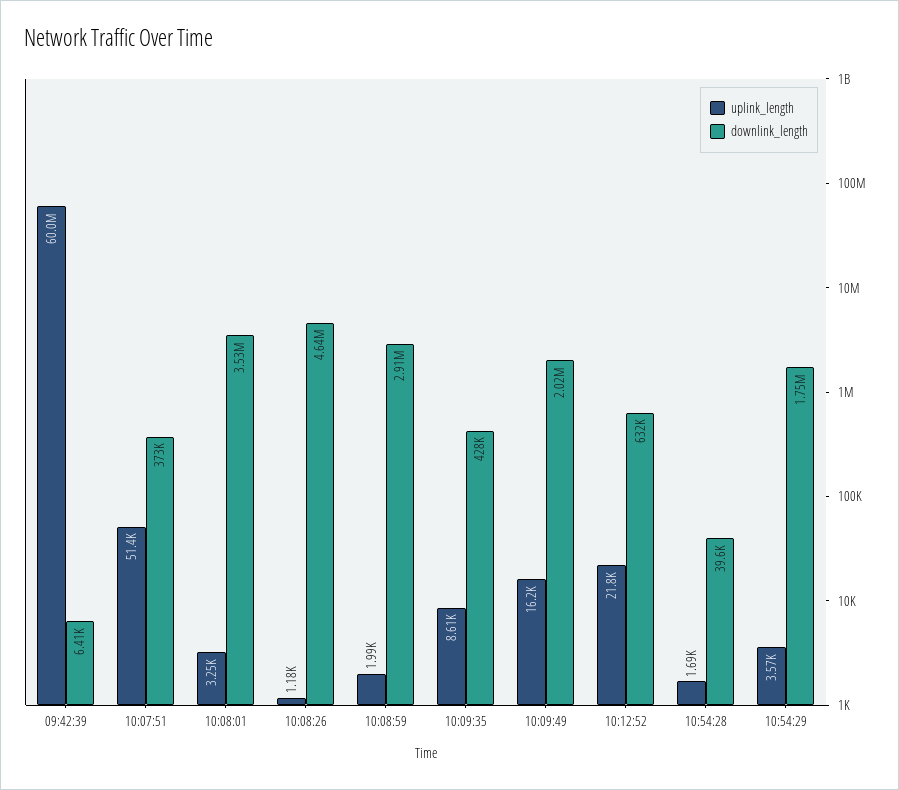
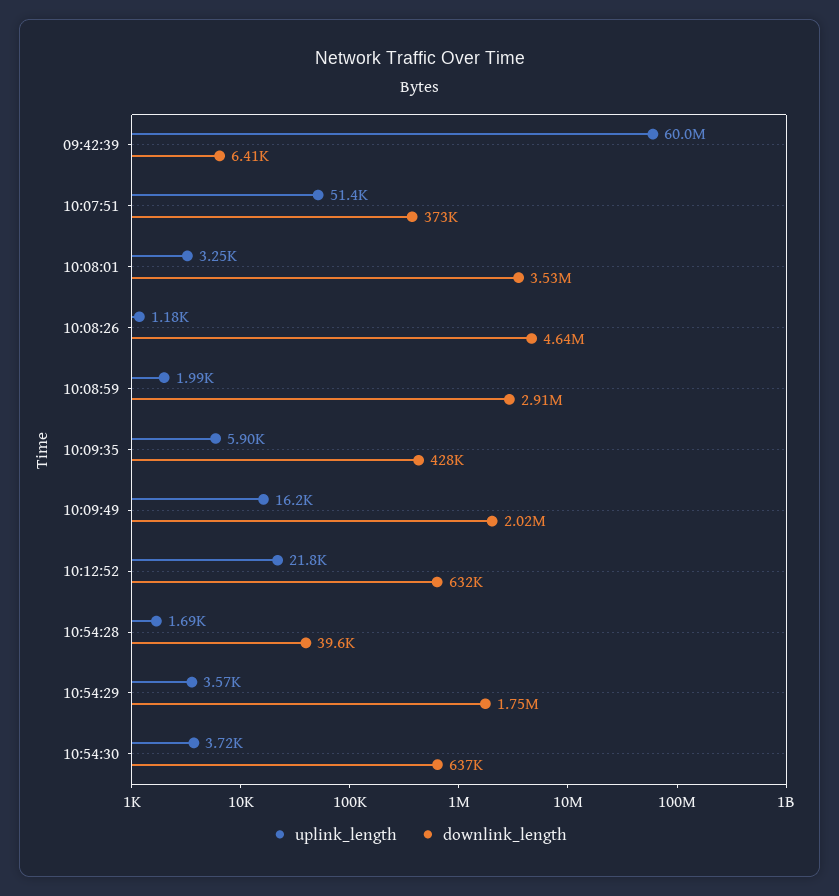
uplink_length, 10:09:35: 8610 -> 5900
uplink_length, 10:54:30: none -> 3720
downlink_length, 10:54:30: none -> 637000

